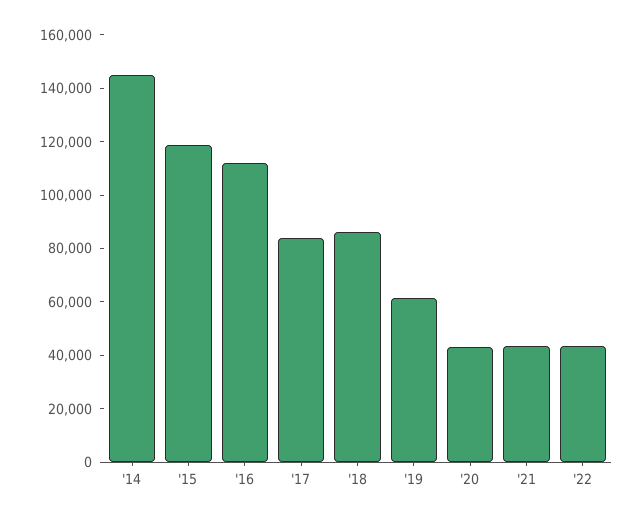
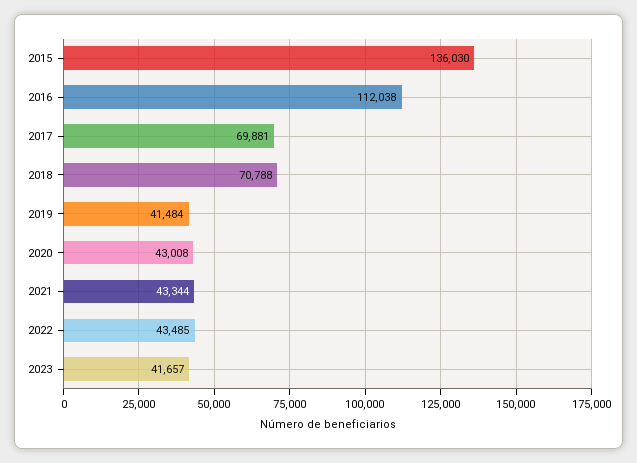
'14: 145000 -> none
'15: 120000 -> 136030
'17: 85000 -> 69881
'18: 85000 -> 70788
'19: 60000 -> 41484
2023: none -> 41657

